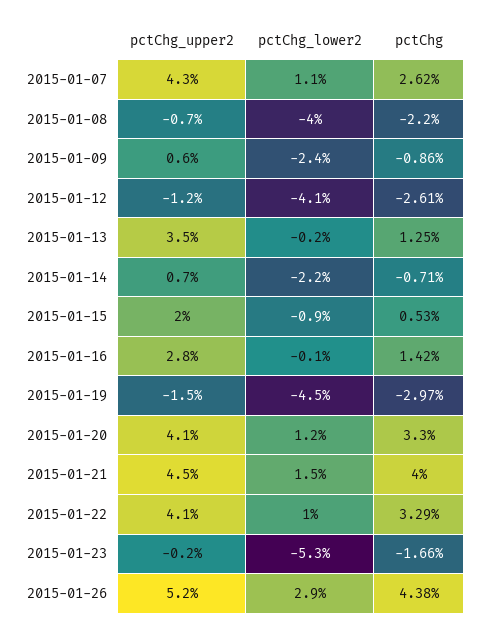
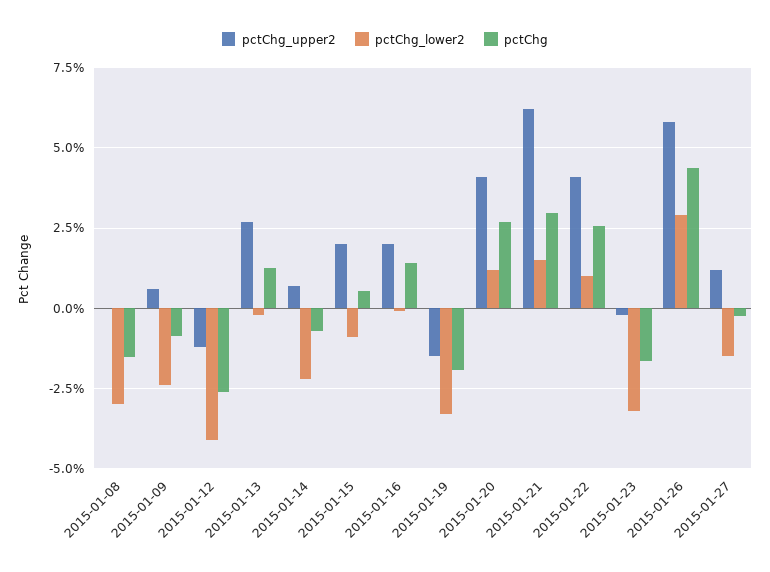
pctChg_upper2, 2015-01-07: 4.3 -> none
pctChg_lower2, 2015-01-07: 1.1 -> none
pctChg, 2015-01-07: 2.62 -> none
pctChg_upper2, 2015-01-08: -0.7 -> 0
pctChg_lower2, 2015-01-08: -4 -> -3
pctChg, 2015-01-08: -2.2 -> -1.5
pctChg_upper2, 2015-01-13: 3.5 -> 2.75
pctChg_upper2, 2015-01-16: 2.8 -> 2
pctChg_lower2, 2015-01-19: -4.5 -> -3.25
pctChg, 2015-01-19: -2.97 -> -2
pctChg, 2015-01-20: 3.3 -> 2.75
pctChg_upper2, 2015-01-21: 4.5 -> 6.25
pctChg, 2015-01-21: 4 -> 3
pctChg, 2015-01-22: 3.29 -> 2.5
pctChg_lower2, 2015-01-23: -5.3 -> -3.25
pctChg_upper2, 2015-01-26: 5.2 -> 5.75
pctChg_upper2, 2015-01-27: none -> 1.25
pctChg_lower2, 2015-01-27: none -> -1.5
pctChg, 2015-01-27: none -> -0.25

